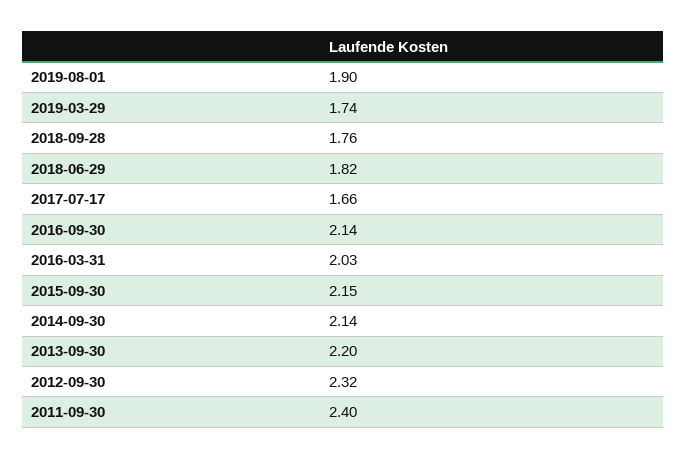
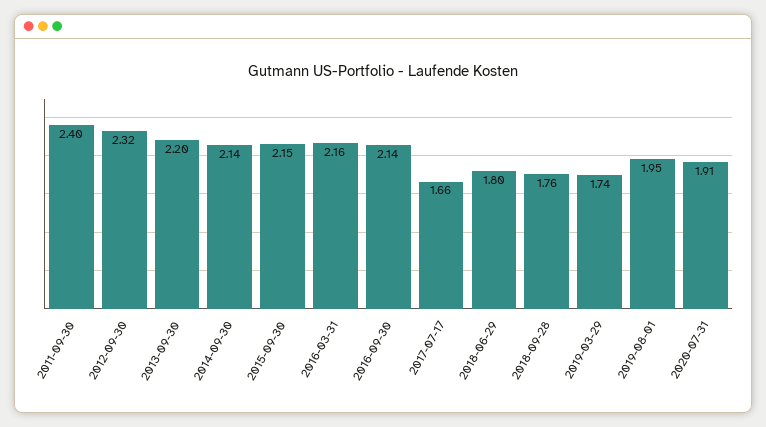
2019-08-01: 1.9 -> 1.95
2018-06-29: 1.82 -> 1.8
2016-03-31: 2.03 -> 2.16
2020-07-31: none -> 1.91

